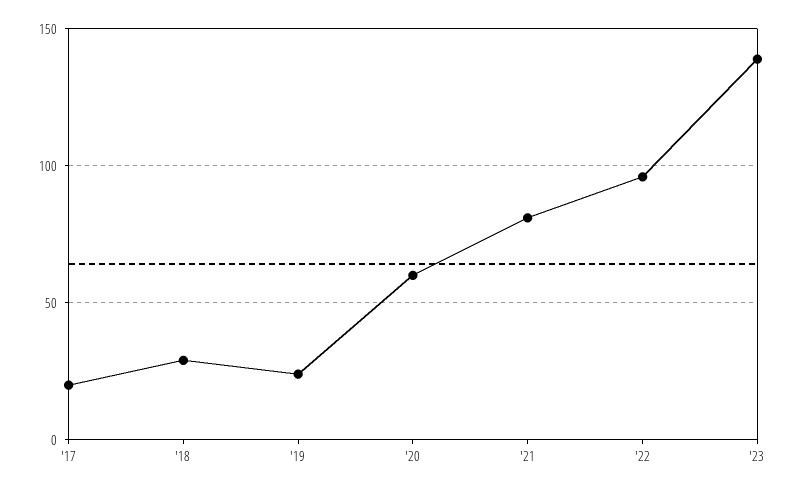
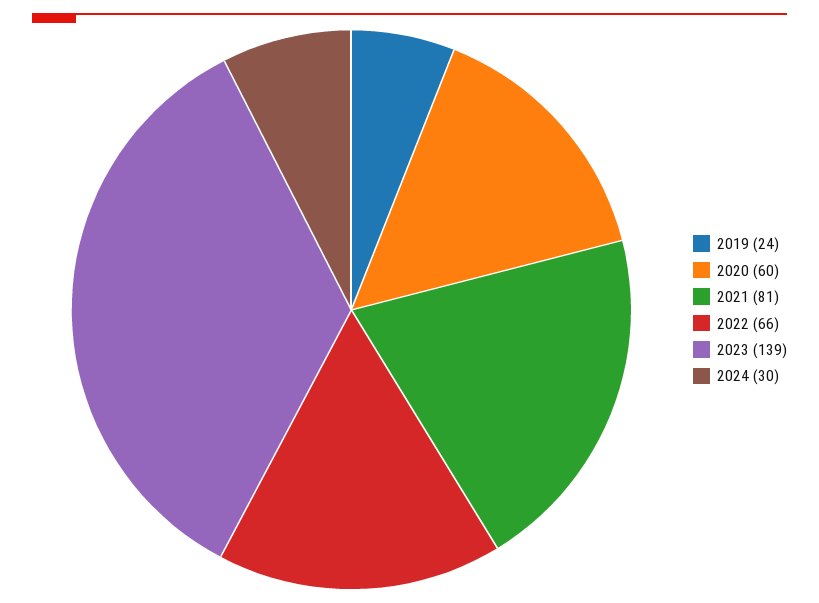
'17: 20 -> none
'18: 30 -> none
'22: 95 -> 66
2024: none -> 30

